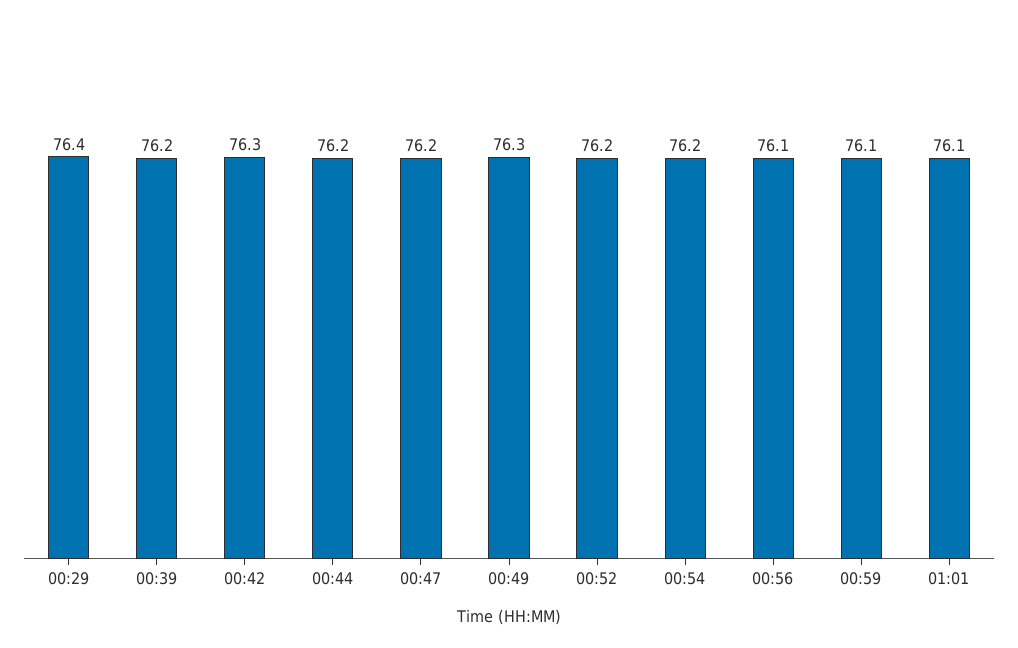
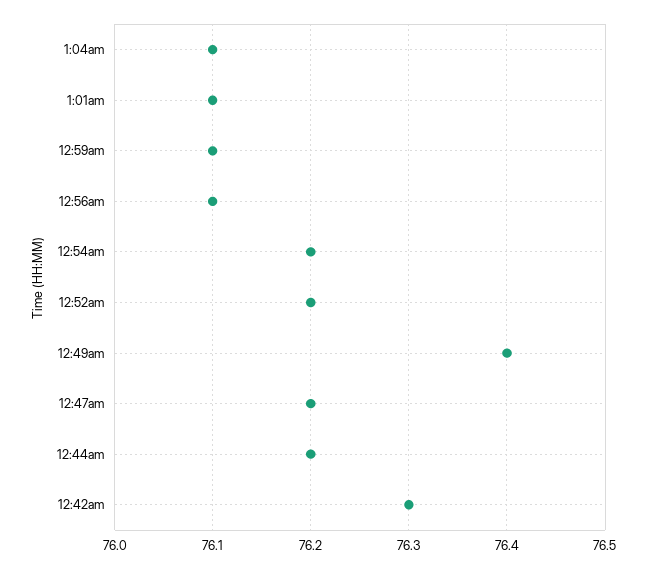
00:29: 76.4 -> none
00:39: 76.2 -> none
00:49: 76.3 -> 76.4
1:04am: none -> 76.1

